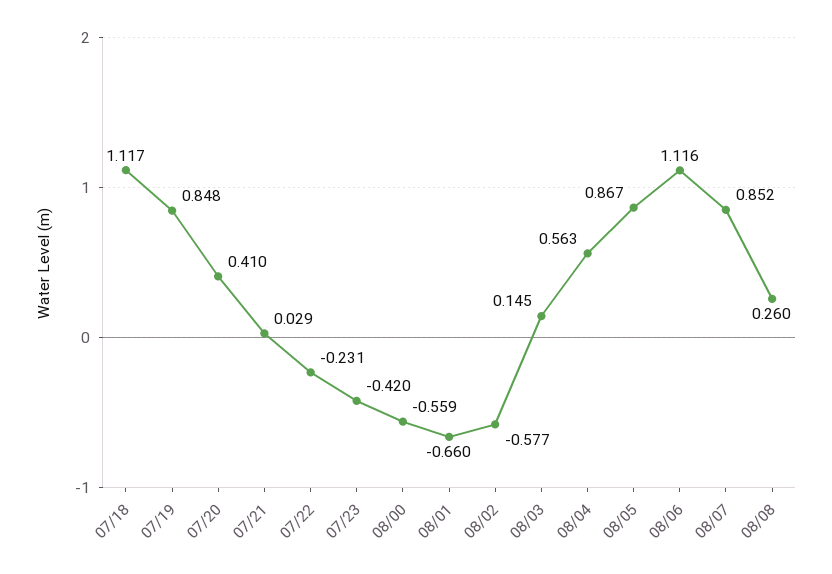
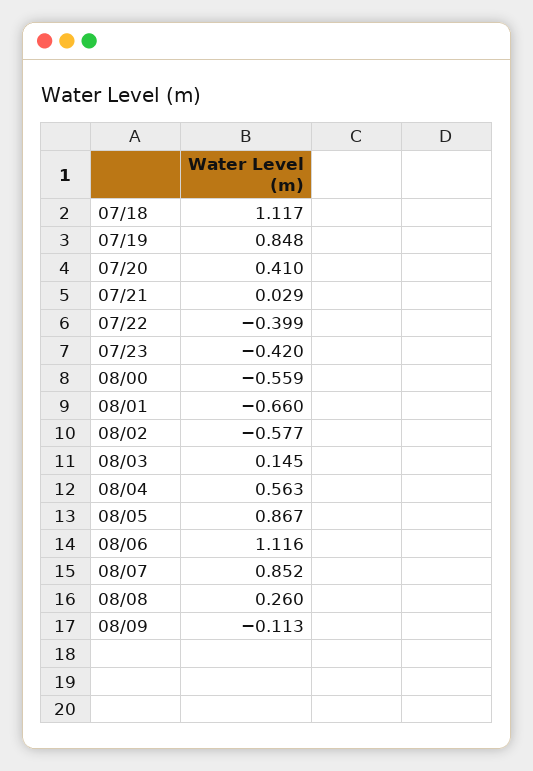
07/22: -0.231 -> -0.399
08/09: none -> -0.113

